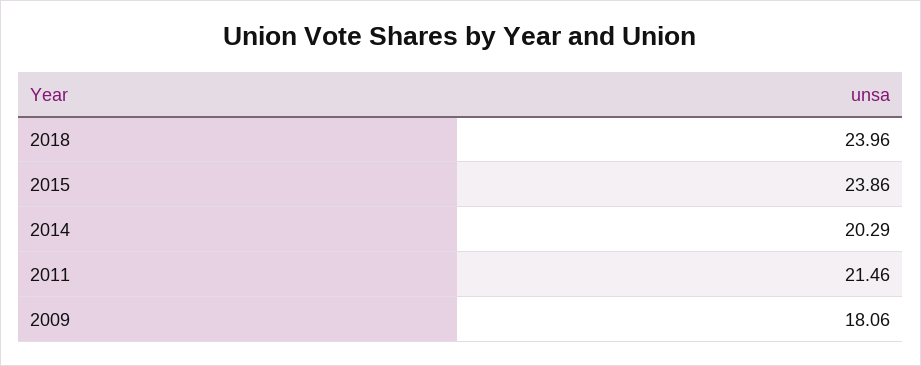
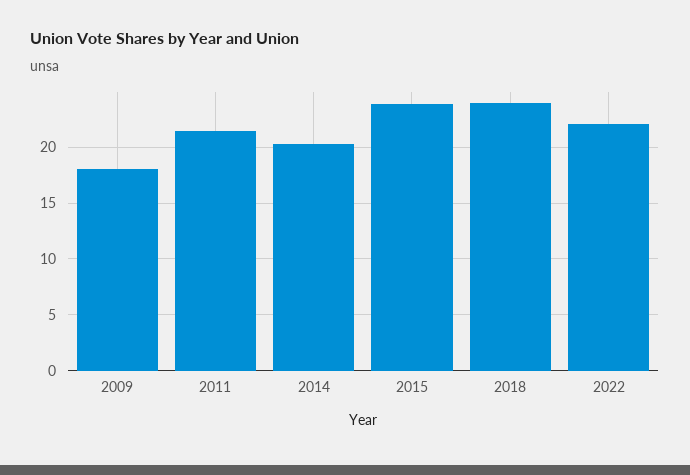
2022: none -> 22

